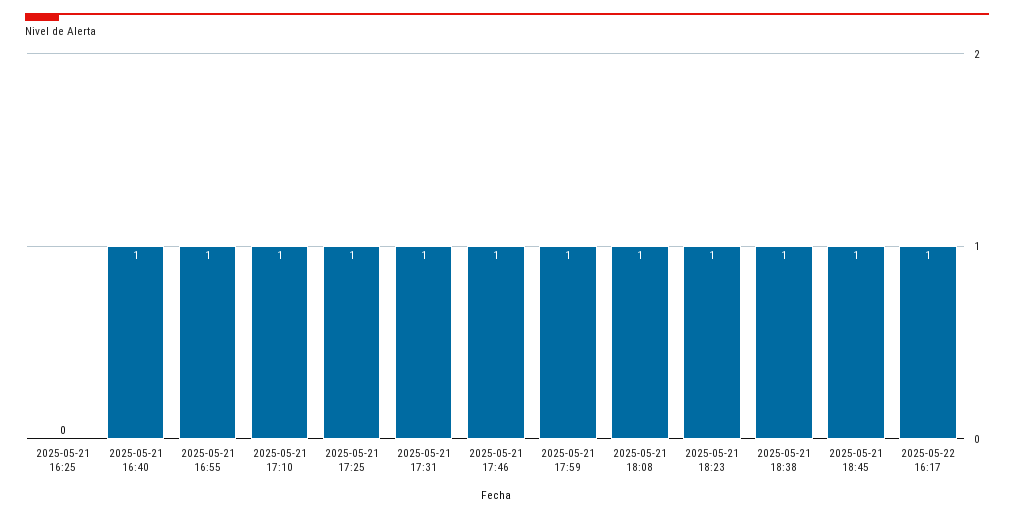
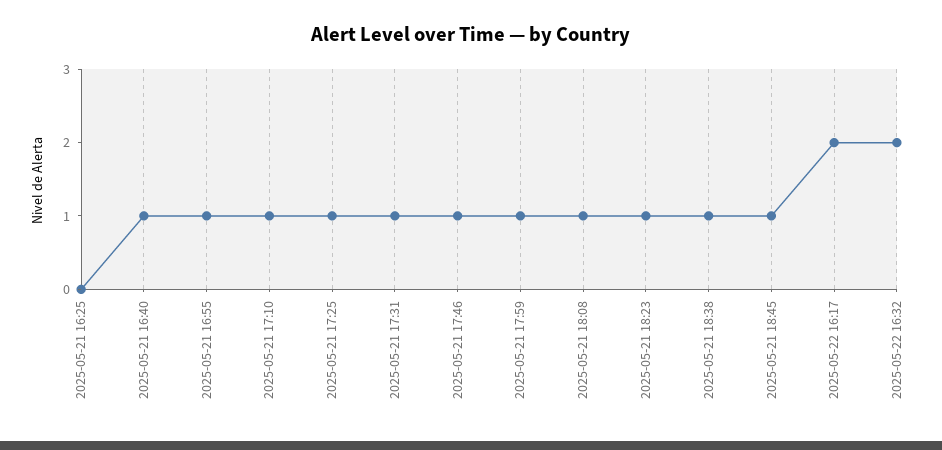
2025-05-22 16:17: 1 -> 2
2025-05-22 16:32: none -> 2

